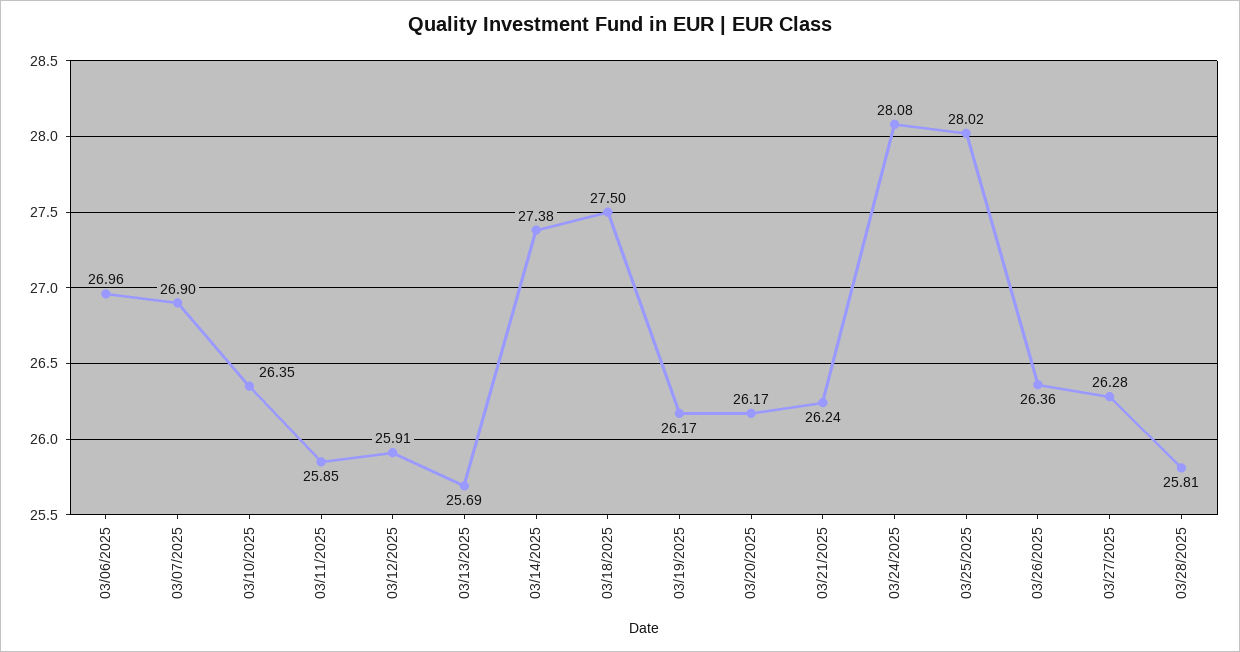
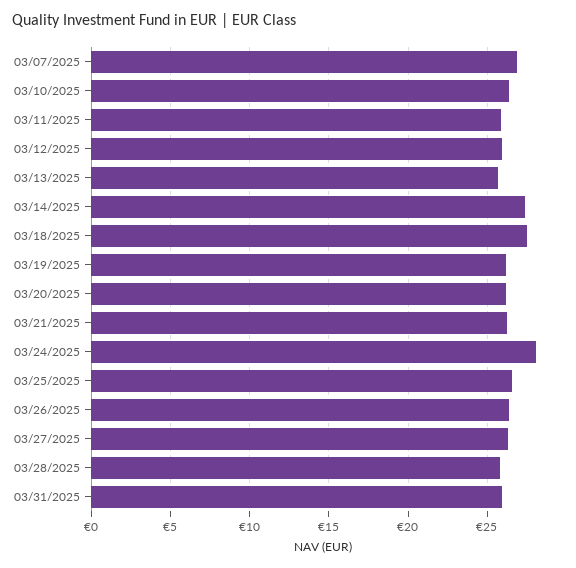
03/06/2025: 26.96 -> none
03/25/2025: 28.02 -> 26.5
03/31/2025: none -> 26

